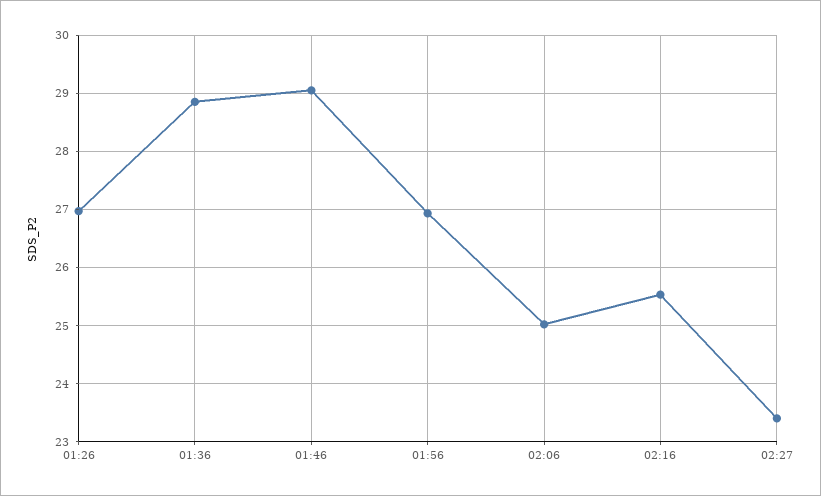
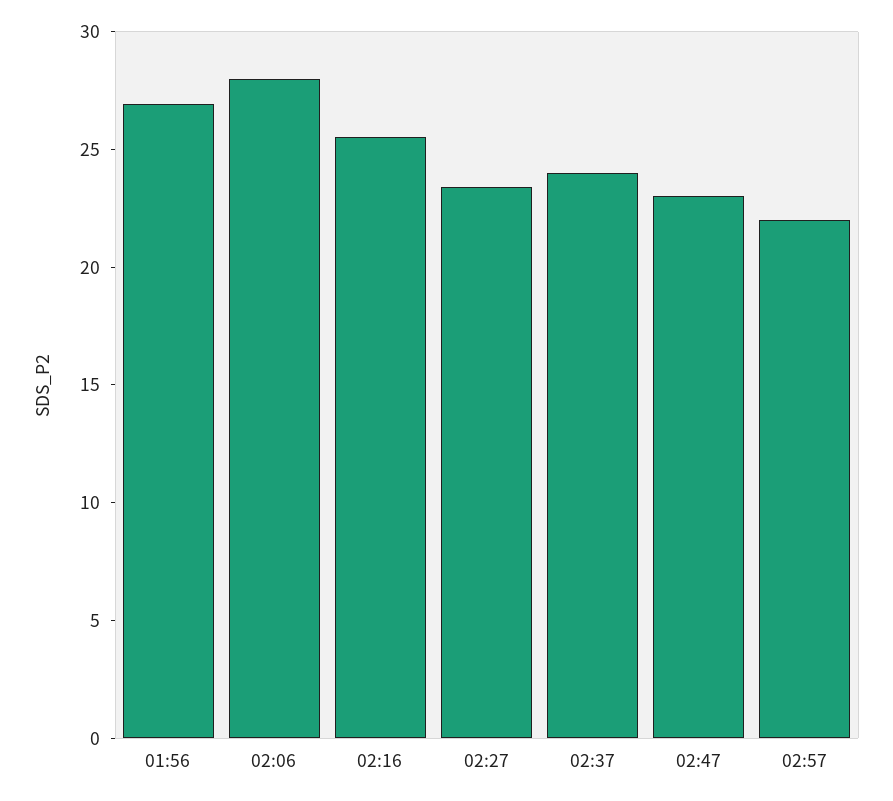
01:26: 27 -> none
01:36: 28.8 -> none
01:46: 29 -> none
02:06: 25 -> 28
02:37: none -> 24
02:47: none -> 23
02:57: none -> 22

